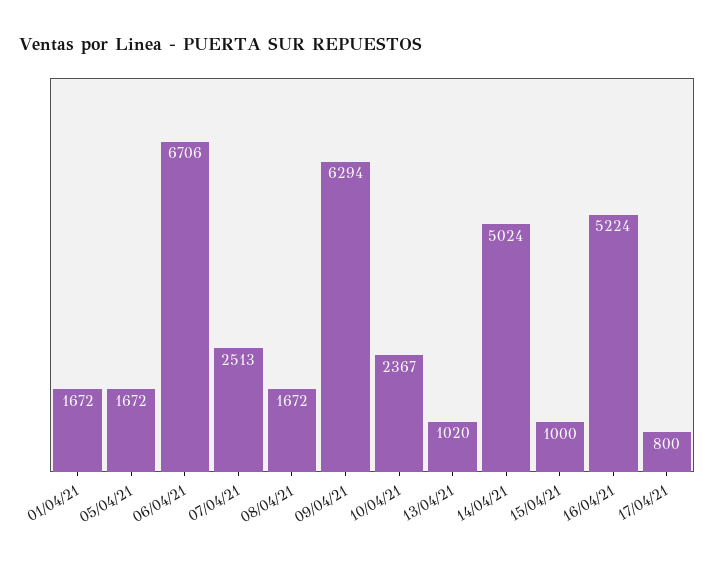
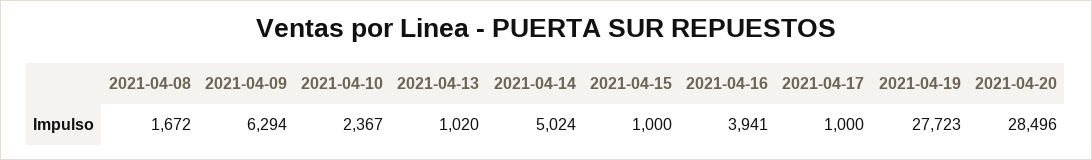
01/04/21: 1672 -> none
05/04/21: 1672 -> none
06/04/21: 6706 -> none
07/04/21: 2513 -> none
16/04/21: 5224 -> 3941
17/04/21: 800 -> 1000
2021-04-19: none -> 27723
2021-04-20: none -> 28496

